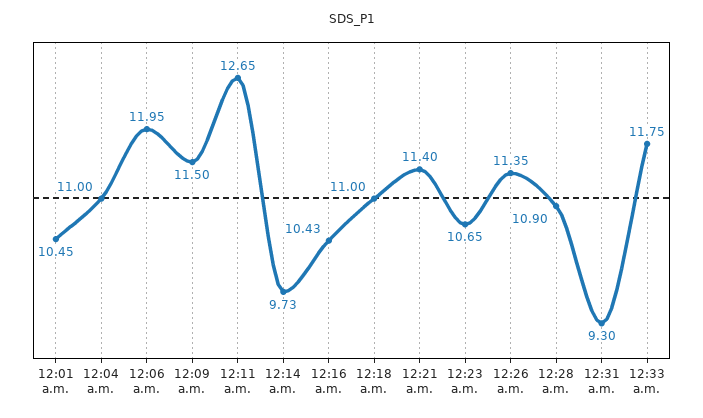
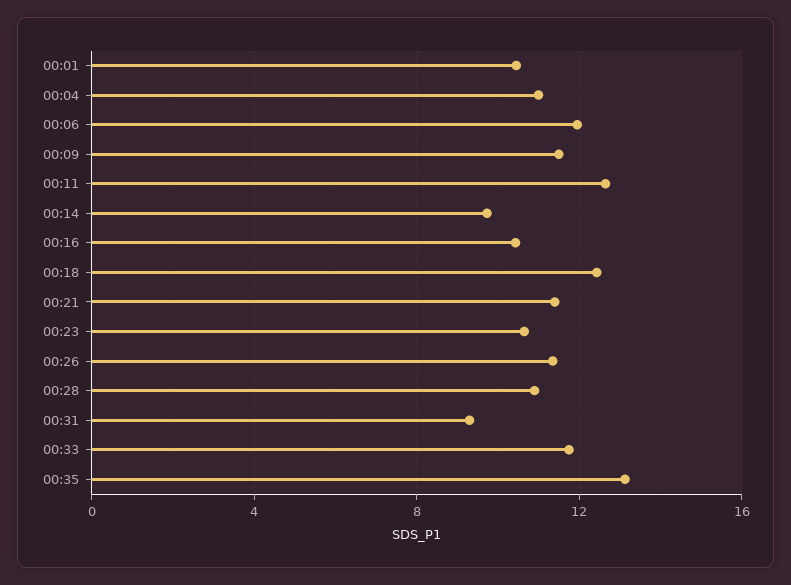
12:18 a.m.: 11 -> 12.5
00:35: none -> 13

